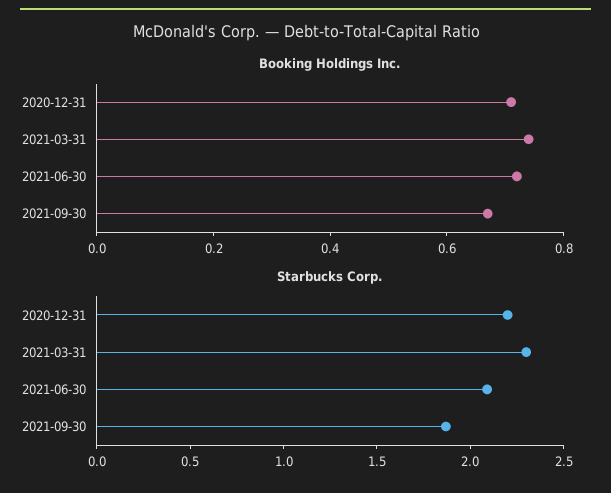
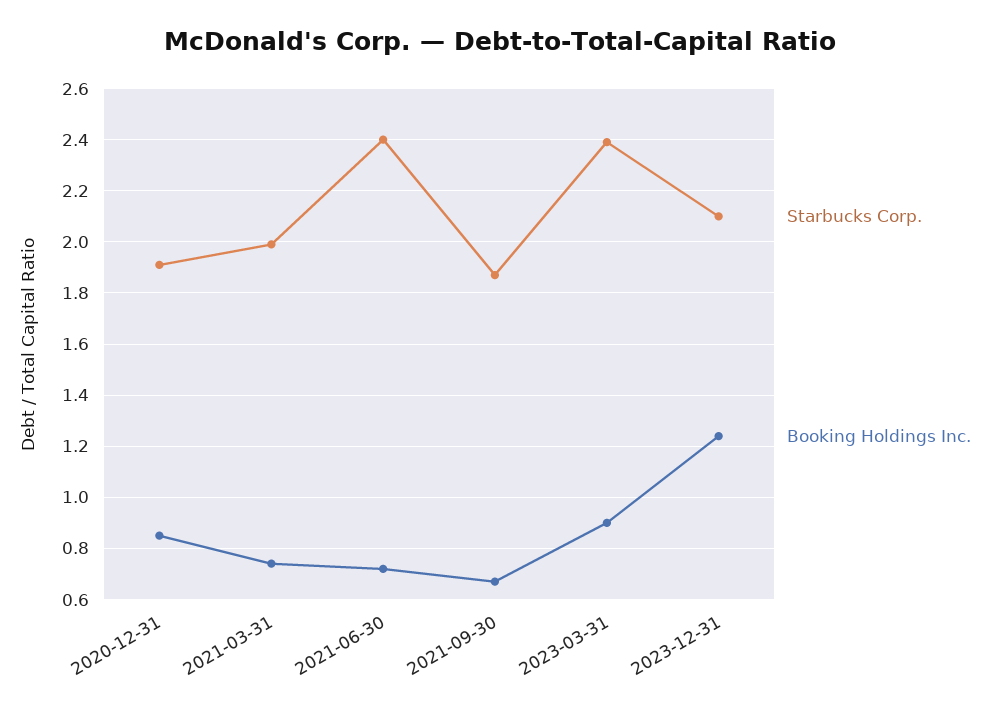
Booking Holdings Inc., 2020-12-31: 0.7 -> 0.85
Starbucks Corp., 2020-12-31: 2.2 -> 1.9
Starbucks Corp., 2021-03-31: 2.3 -> 2
Starbucks Corp., 2021-06-30: 2.1 -> 2.4
Starbucks Corp., 2023-03-31: none -> 2.4
Booking Holdings Inc., 2023-03-31: none -> 0.9
Starbucks Corp., 2023-12-31: none -> 2.1
Booking Holdings Inc., 2023-12-31: none -> 1.25

